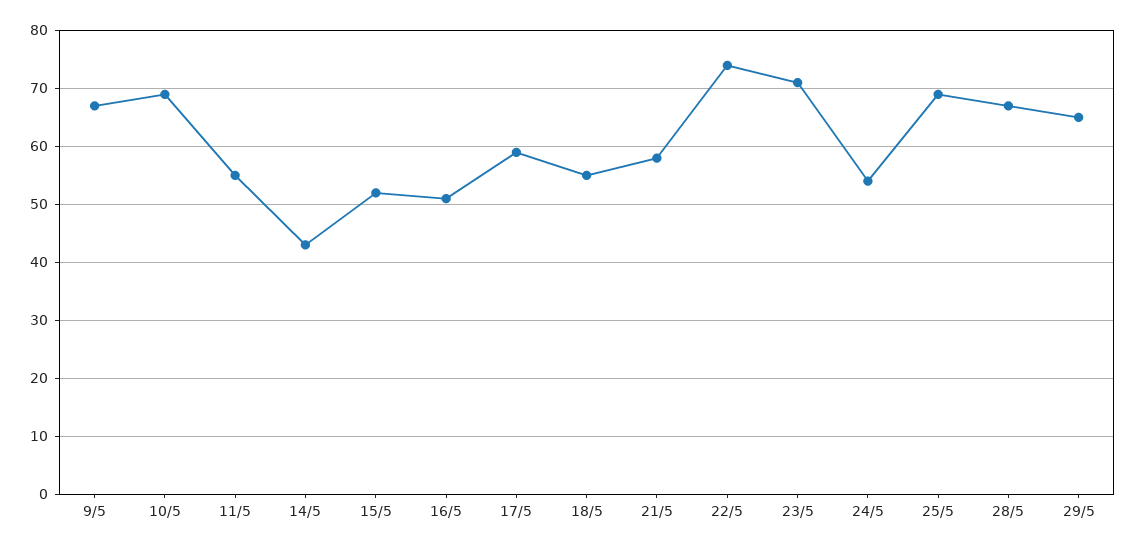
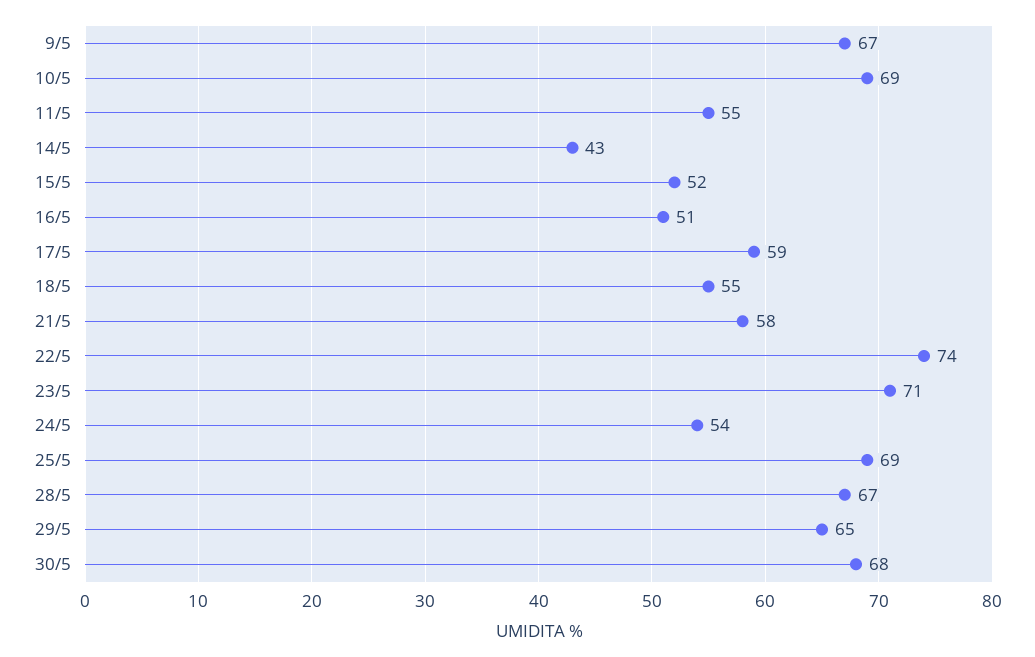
30/5: none -> 68

